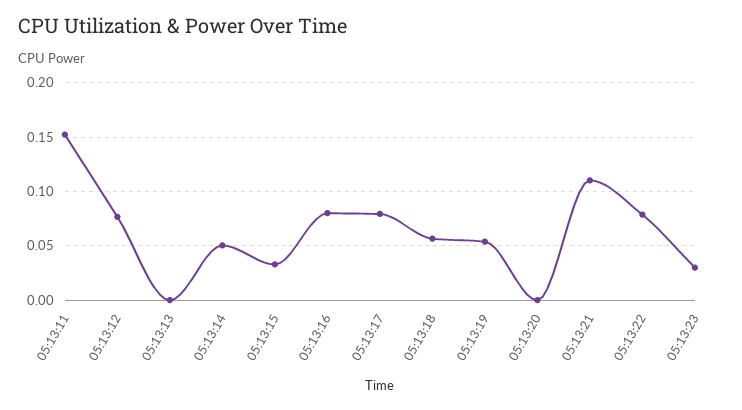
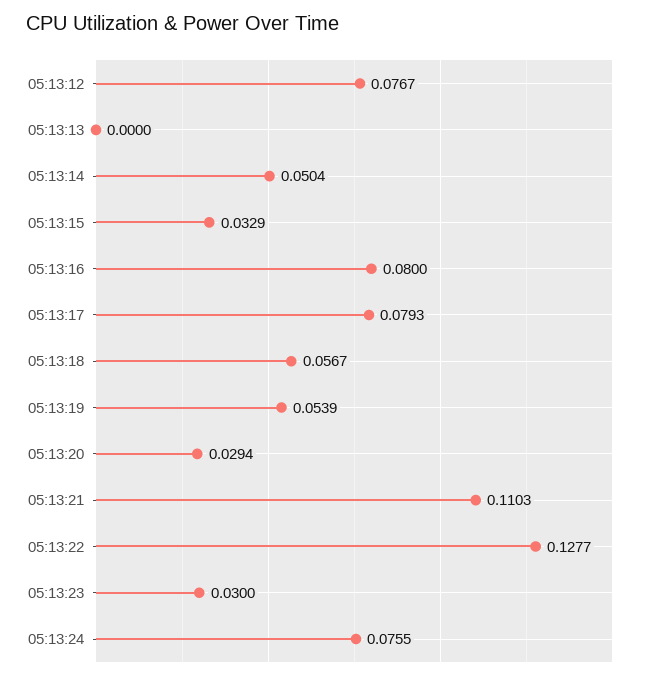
05:13:11: 0.15 -> none
05:13:20: 0 -> 0.0294
05:13:22: 0.08 -> 0.1277
05:13:24: none -> 0.0755

